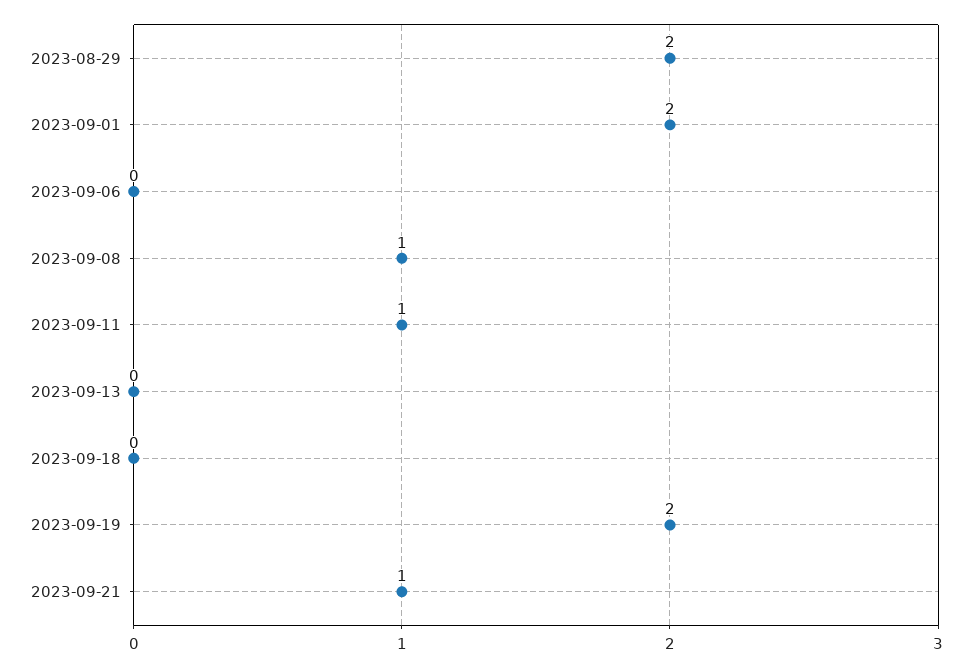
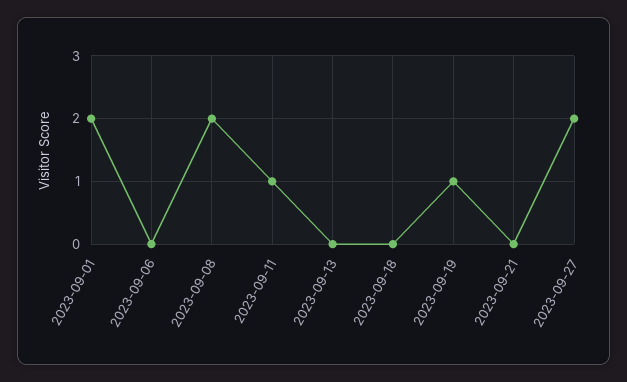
2023-08-29: 2 -> none
2023-09-08: 1 -> 2
2023-09-19: 2 -> 1
2023-09-21: 1 -> 0
2023-09-27: none -> 2

